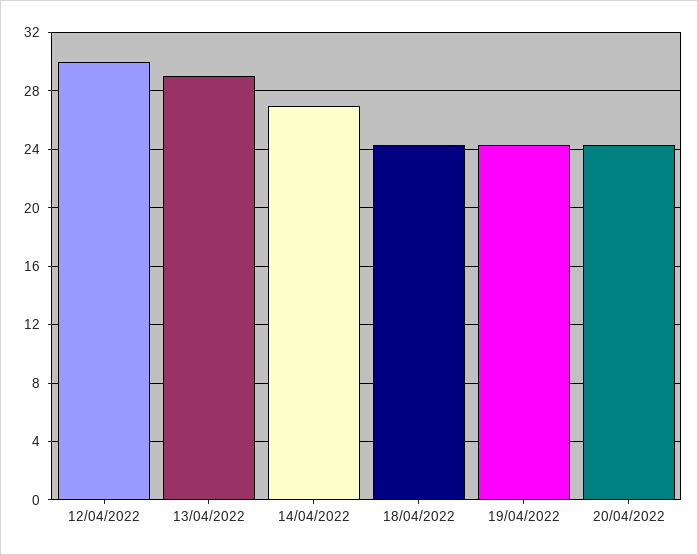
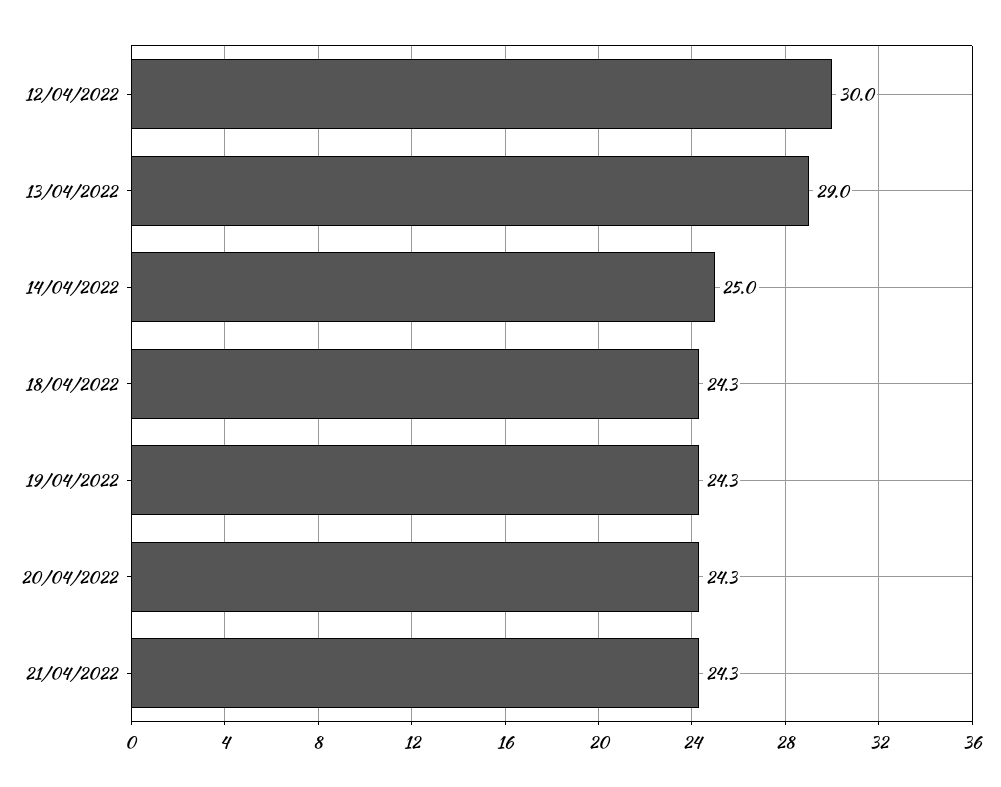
14/04/2022: 27 -> 25
21/04/2022: none -> 24.3

